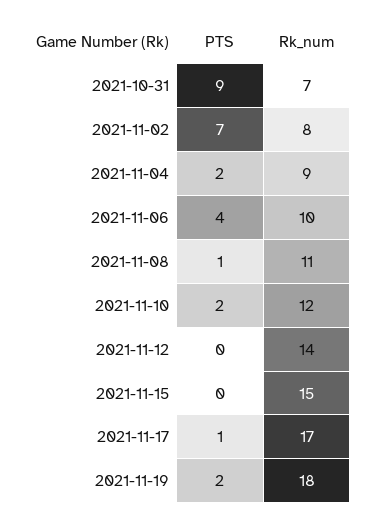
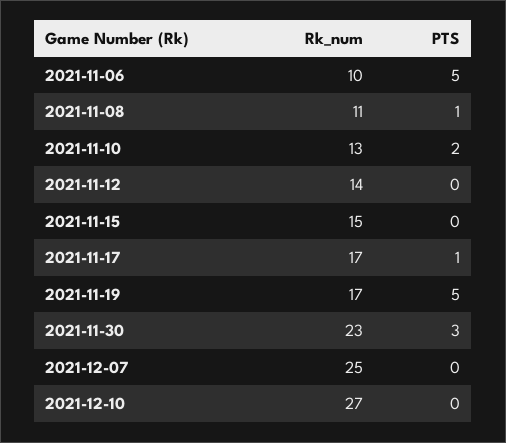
PTS, 2021-10-31: 9 -> none
Rk_num, 2021-10-31: 7 -> none
PTS, 2021-11-02: 7 -> none
Rk_num, 2021-11-02: 8 -> none
PTS, 2021-11-04: 2 -> none
Rk_num, 2021-11-04: 9 -> none
PTS, 2021-11-06: 4 -> 5
Rk_num, 2021-11-10: 12 -> 13
PTS, 2021-11-19: 2 -> 5
Rk_num, 2021-11-19: 18 -> 17
Rk_num, 2021-11-30: none -> 23
PTS, 2021-11-30: none -> 3
Rk_num, 2021-12-07: none -> 25
PTS, 2021-12-07: none -> 0
Rk_num, 2021-12-10: none -> 27
PTS, 2021-12-10: none -> 0

